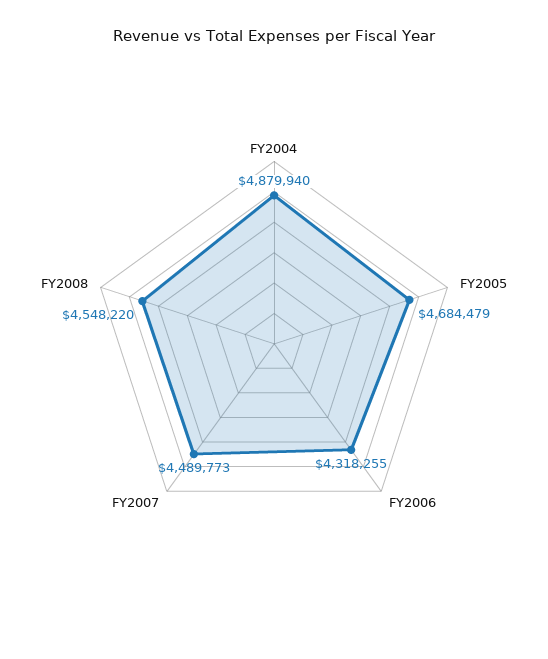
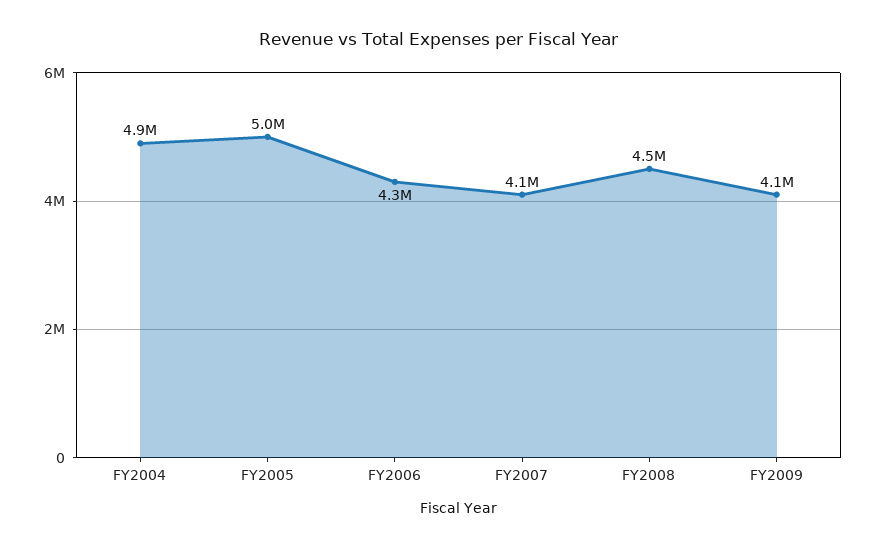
FY2005: 4684479 -> 5000000
FY2007: 4489773 -> 4100000
FY2009: none -> 4100000

